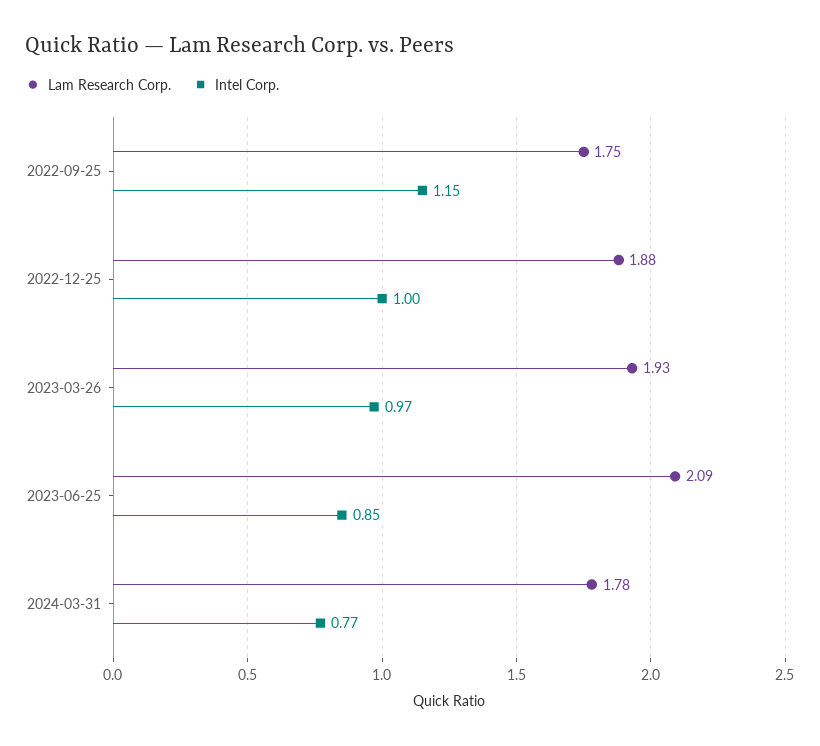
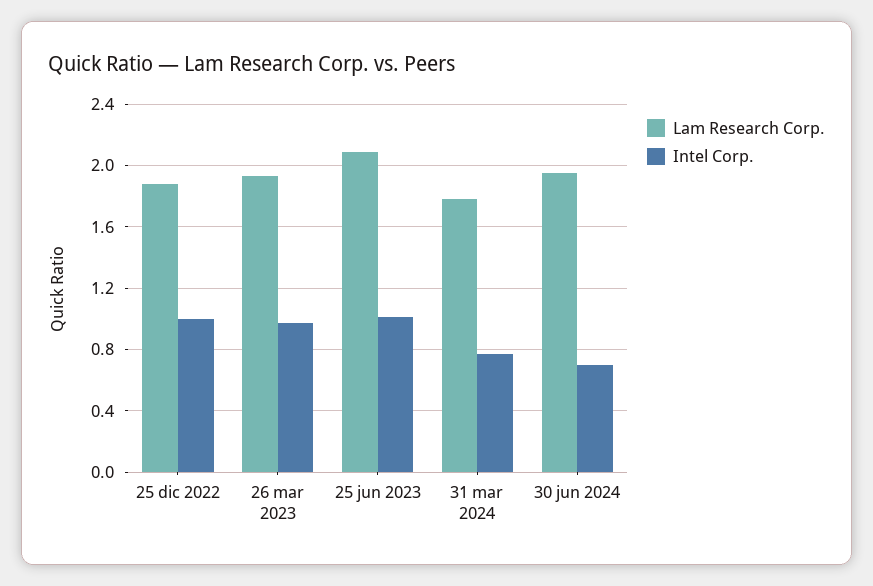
Lam Research Corp., 2022-09-25: 1.75 -> none
Intel Corp., 2022-09-25: 1.15 -> none
Intel Corp., 2023-06-25: 0.85 -> 1
Lam Research Corp., 30 jun 2024: none -> 1.95
Intel Corp., 30 jun 2024: none -> 0.7

